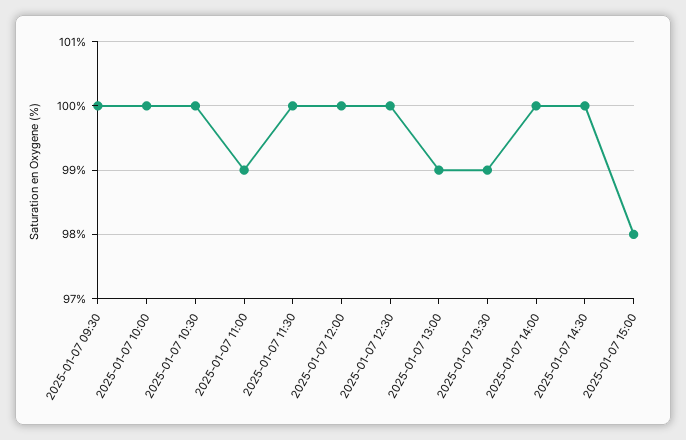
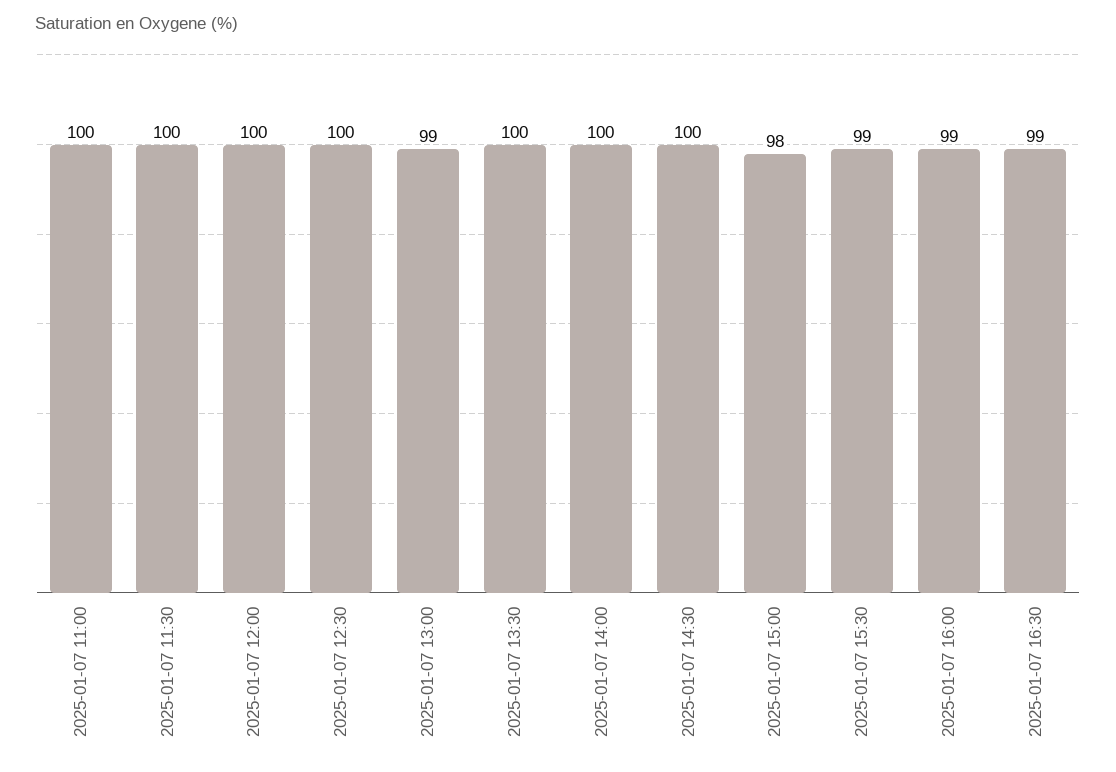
2025-01-07 09:30: 100 -> none
2025-01-07 10:00: 100 -> none
2025-01-07 10:30: 100 -> none
2025-01-07 11:00: 99 -> 100
2025-01-07 13:30: 99 -> 100
2025-01-07 15:30: none -> 99
2025-01-07 16:00: none -> 99
2025-01-07 16:30: none -> 99

